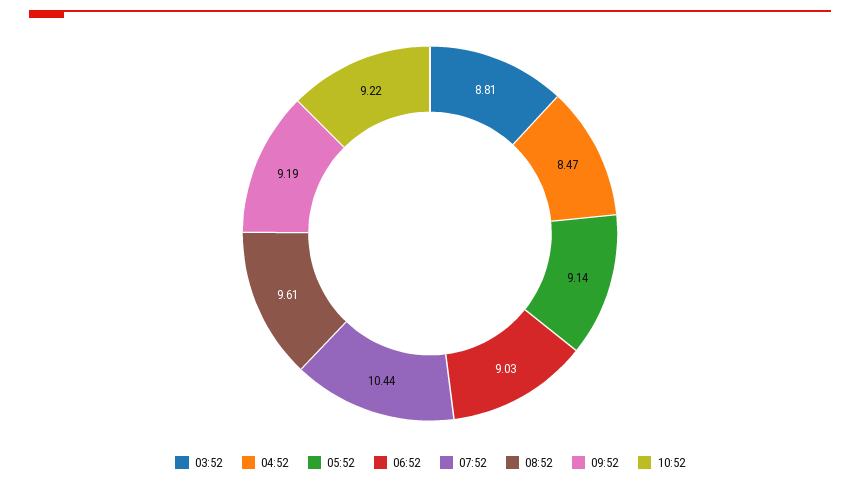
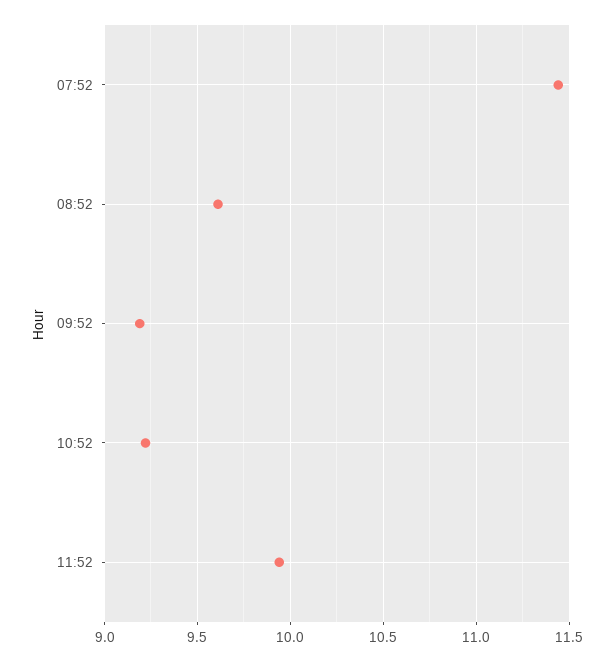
03:52: 8.81 -> none
04:52: 8.47 -> none
05:52: 9.14 -> none
06:52: 9.03 -> none
07:52: 10.44 -> 11.45
11:52: none -> 9.95

